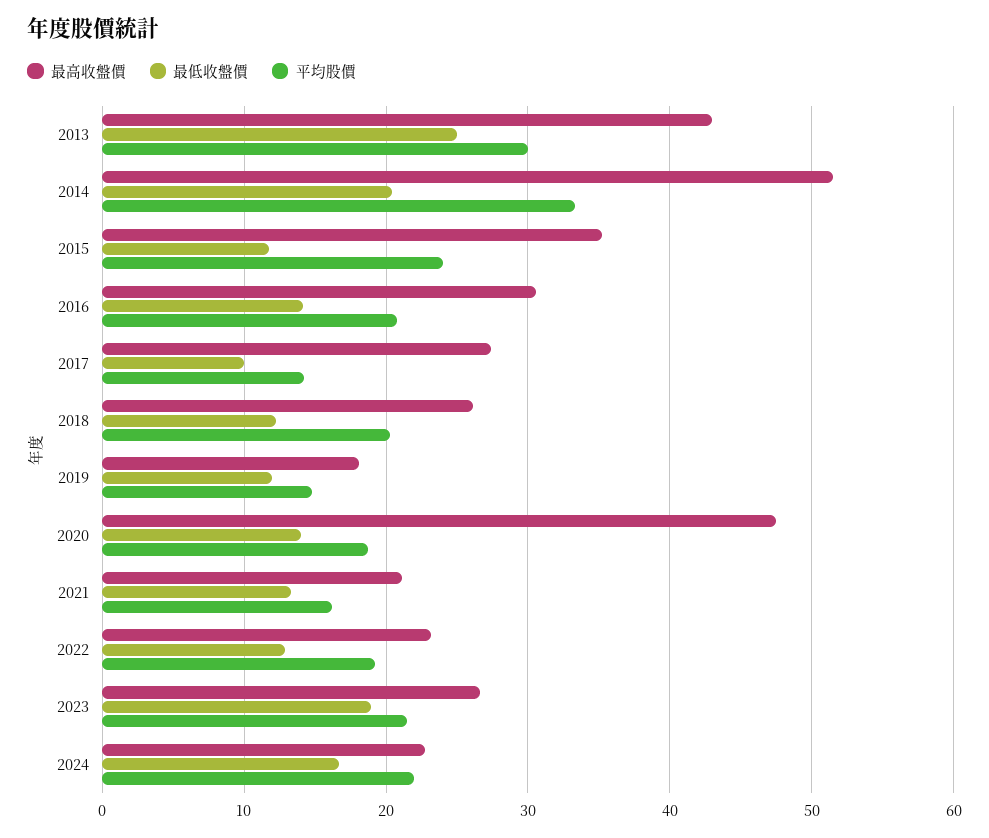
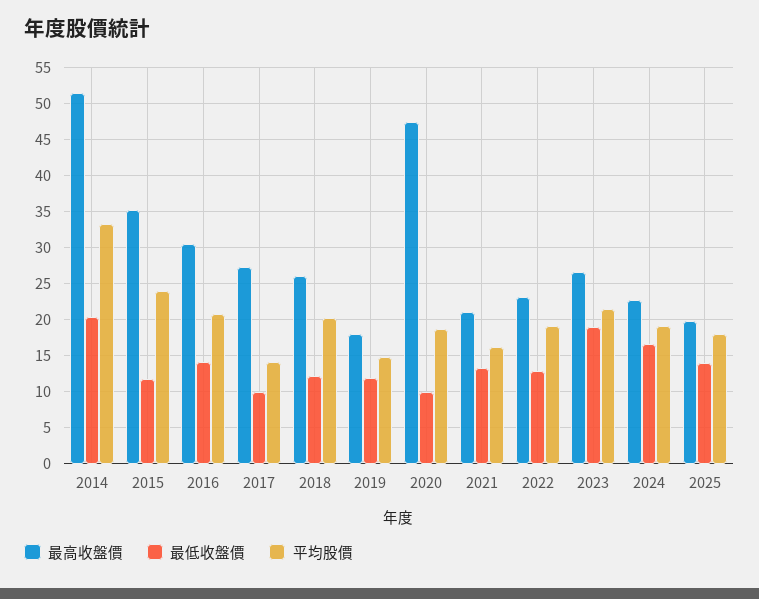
最高收盤價, 2013: 43 -> none
最低收盤價, 2013: 25 -> none
平均股價, 2013: 30 -> none
最低收盤價, 2020: 14 -> 10
平均股價, 2024: 22 -> 19
最高收盤價, 2025: none -> 20
最低收盤價, 2025: none -> 14
平均股價, 2025: none -> 18

